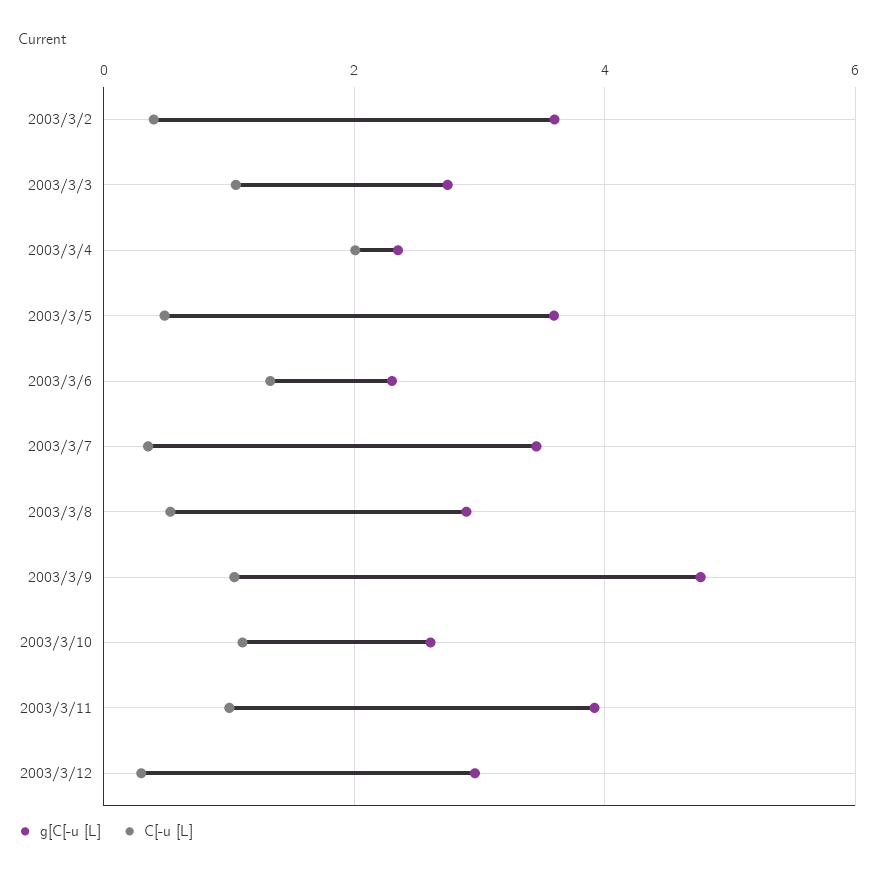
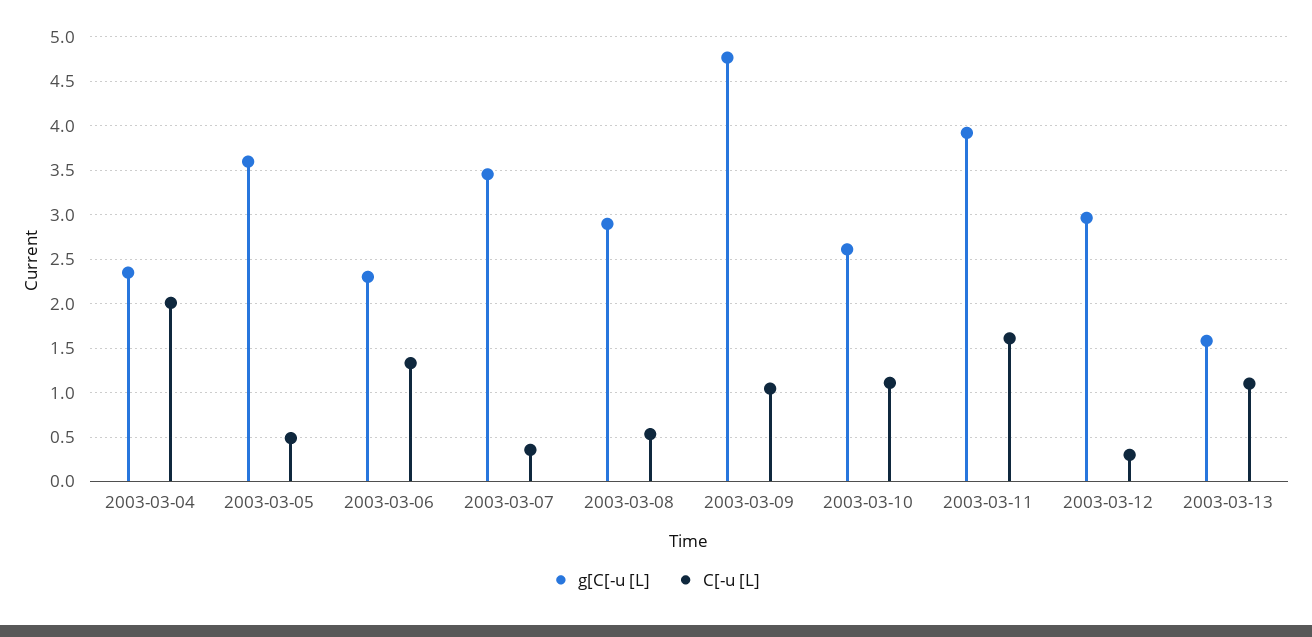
g[C[-u [L], 2003/3/2: 3.6 -> none
C[-u [L], 2003/3/2: 0.4 -> none
g[C[-u [L], 2003/3/3: 2.8 -> none
C[-u [L], 2003/3/3: 1 -> none
C[-u [L], 2003/3/11: 1 -> 1.6
g[C[-u [L], 2003-03-13: none -> 1.6
C[-u [L], 2003-03-13: none -> 1.1

